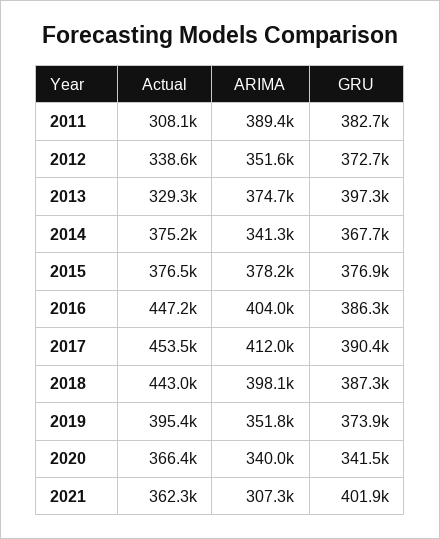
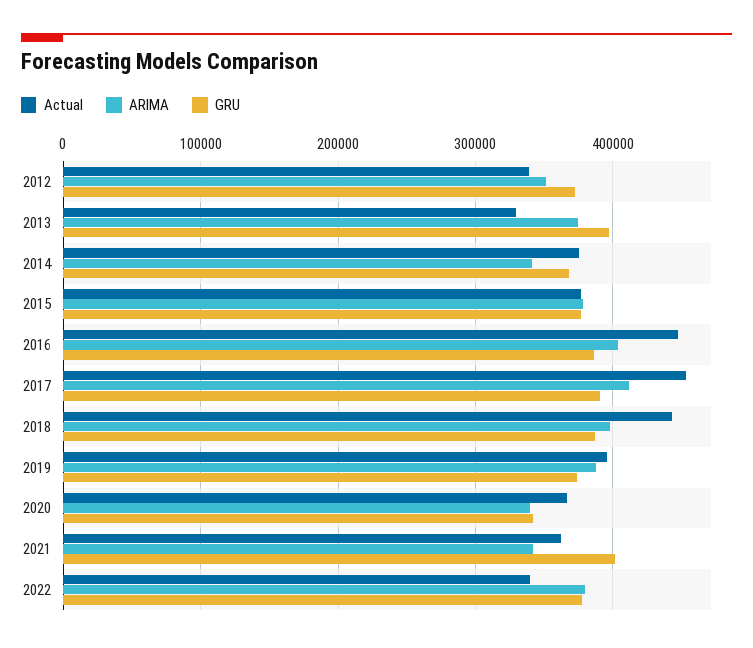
Actual, 2011: 308100 -> none
ARIMA, 2011: 389400 -> none
GRU, 2011: 382700 -> none
ARIMA, 2019: 351800 -> 390000
ARIMA, 2021: 307300 -> 340000
Actual, 2022: none -> 340000
ARIMA, 2022: none -> 380000
GRU, 2022: none -> 380000

